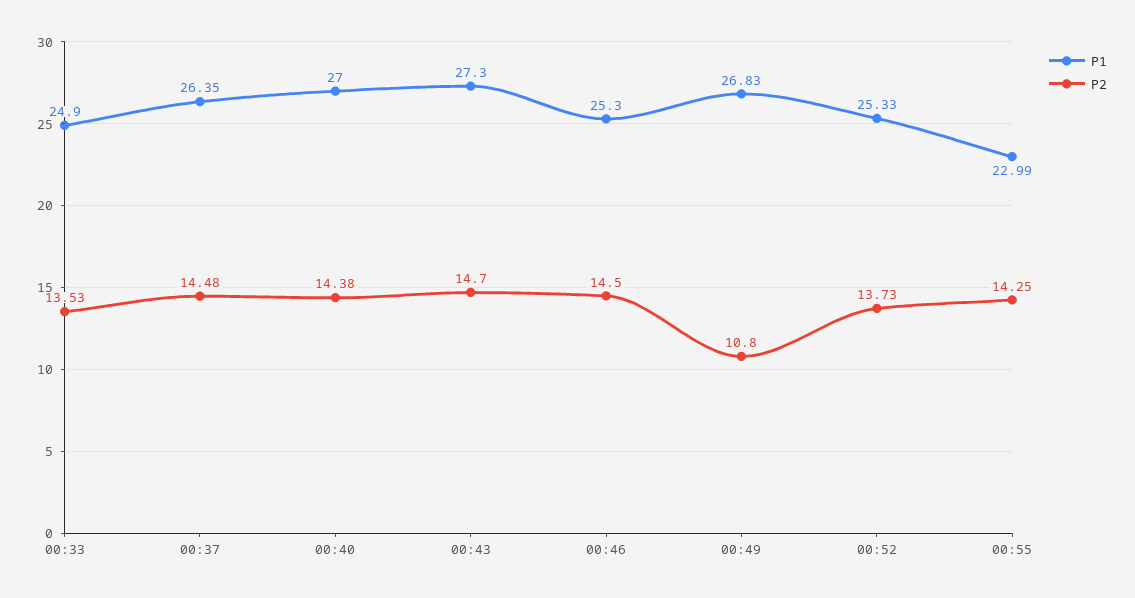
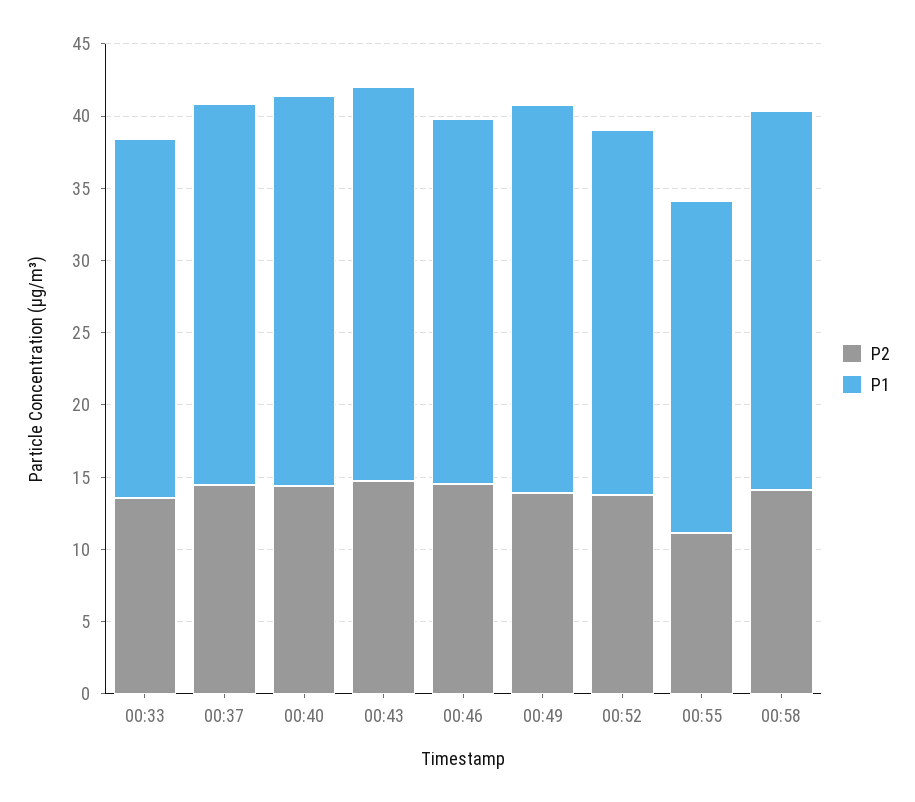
P2, 00:49: 10.8 -> 14
P2, 00:55: 14.25 -> 11
P2, 00:58: none -> 14
P1, 00:58: none -> 26

